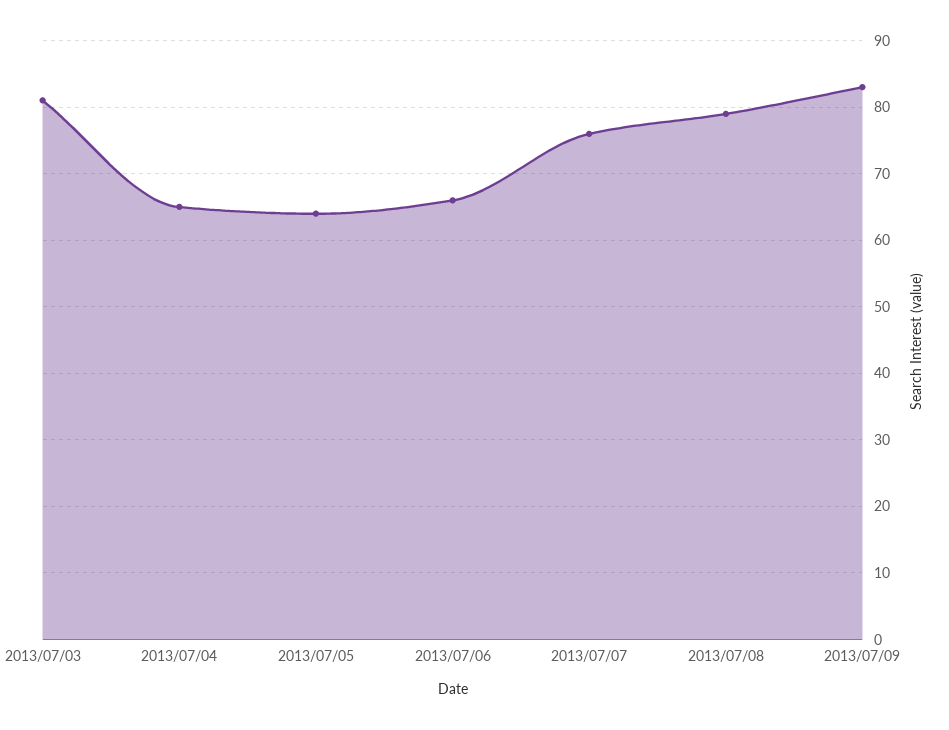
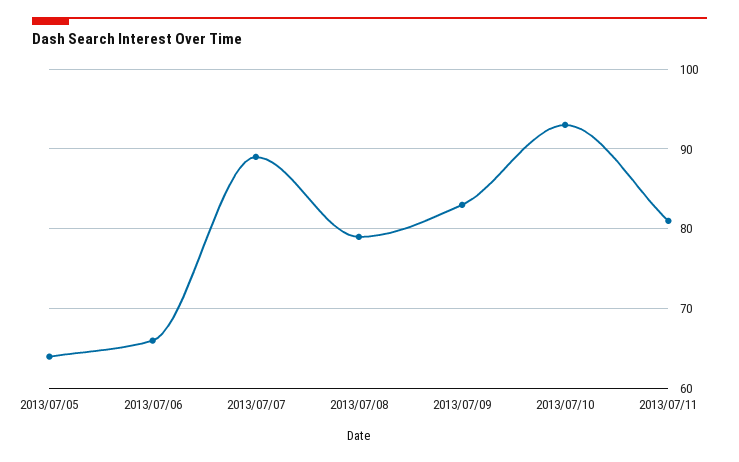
2013/07/03: 81 -> none
2013/07/04: 65 -> none
2013/07/07: 76 -> 89
2013/07/10: none -> 93
2013/07/11: none -> 81

